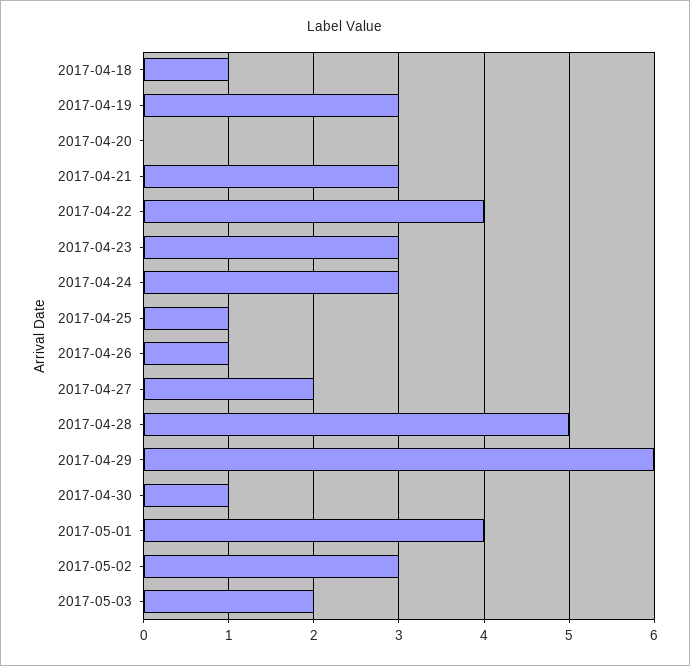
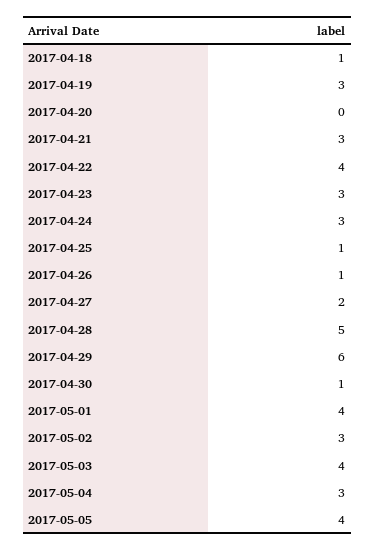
2017-05-03: 2 -> 4
2017-05-04: none -> 3
2017-05-05: none -> 4

